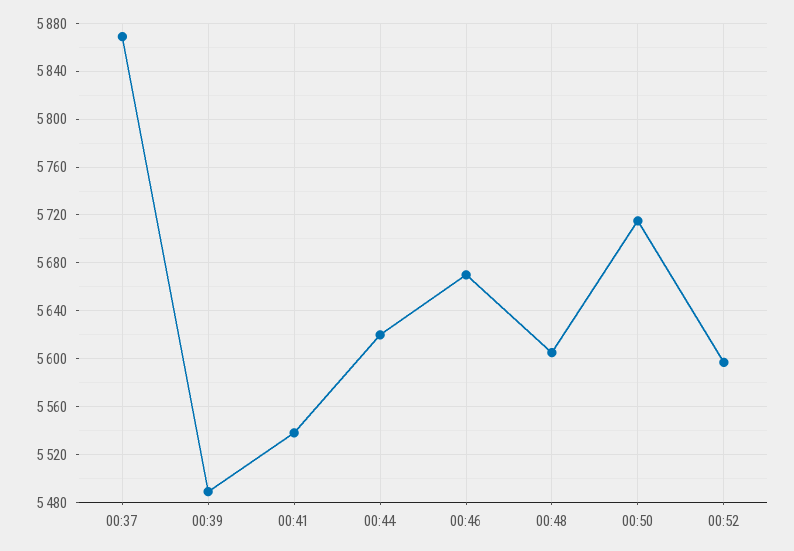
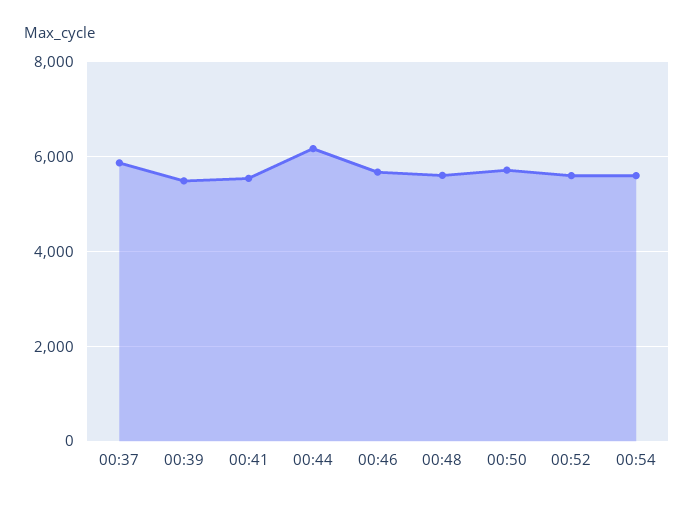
00:44: 5620 -> 6200
00:54: none -> 5600

